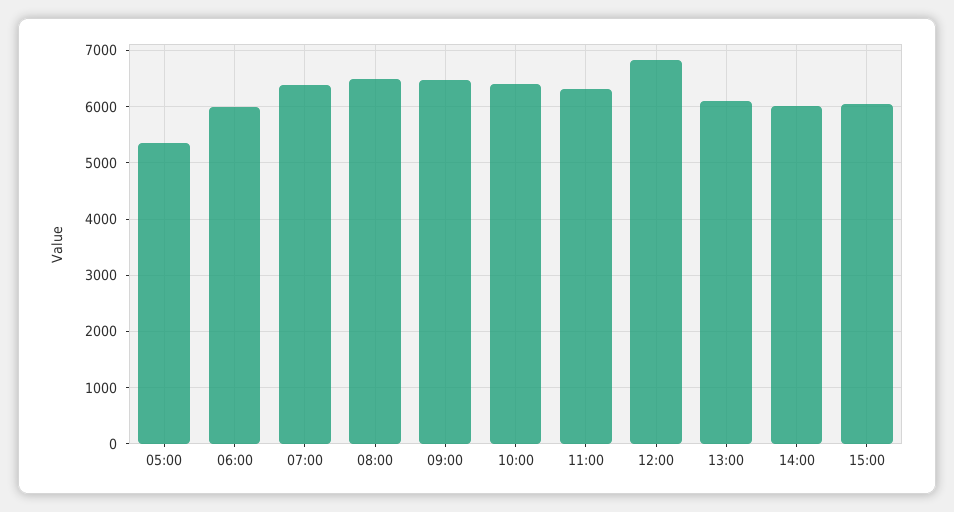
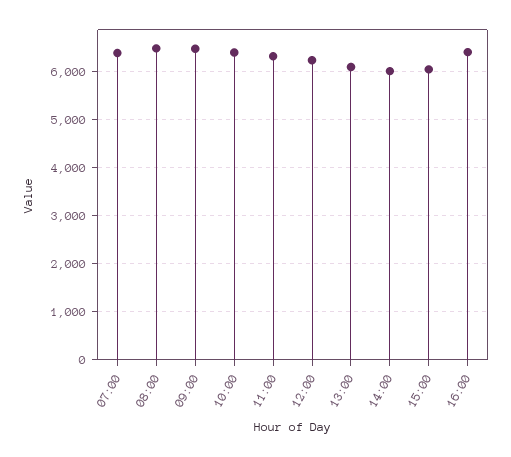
05:00: 5400 -> none
06:00: 6000 -> none
12:00: 6800 -> 6200
16:00: none -> 6400

